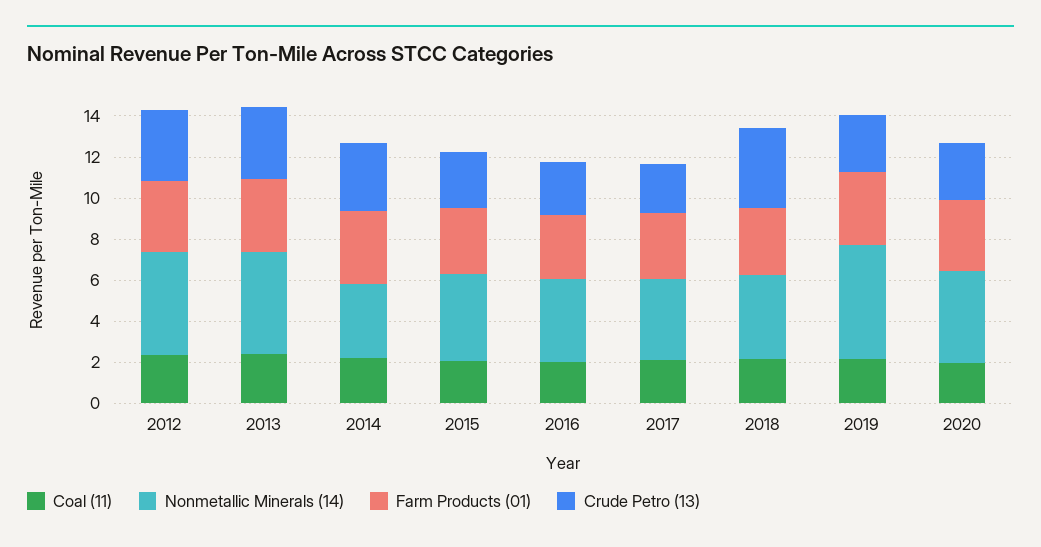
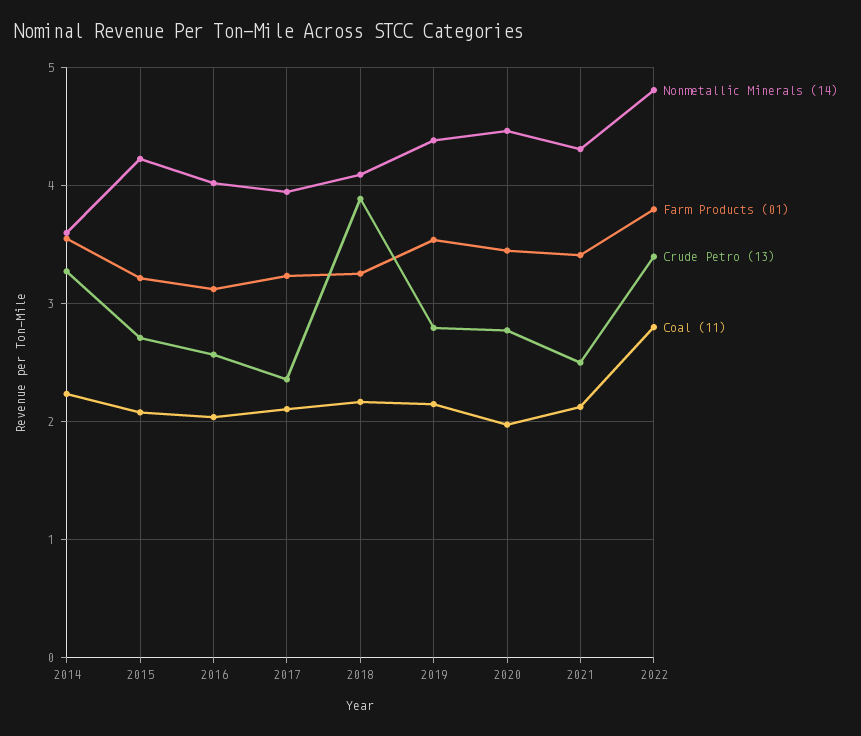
Coal (11), 2012: 2.5 -> none
Nonmetallic Minerals (14), 2012: 5 -> none
Farm Products (01), 2012: 3.5 -> none
Crude Petro (13), 2012: 3.5 -> none
Coal (11), 2013: 2.5 -> none
Nonmetallic Minerals (14), 2013: 5 -> none
Farm Products (01), 2013: 3.5 -> none
Crude Petro (13), 2013: 3.5 -> none
Nonmetallic Minerals (14), 2019: 5.5 -> 4.4
Nonmetallic Minerals (14), 2021: none -> 4.3
Farm Products (01), 2021: none -> 3.4
Crude Petro (13), 2021: none -> 2.5
Coal (11), 2021: none -> 2.1
Nonmetallic Minerals (14), 2022: none -> 4.8
Farm Products (01), 2022: none -> 3.8
Crude Petro (13), 2022: none -> 3.4
Coal (11), 2022: none -> 2.8

